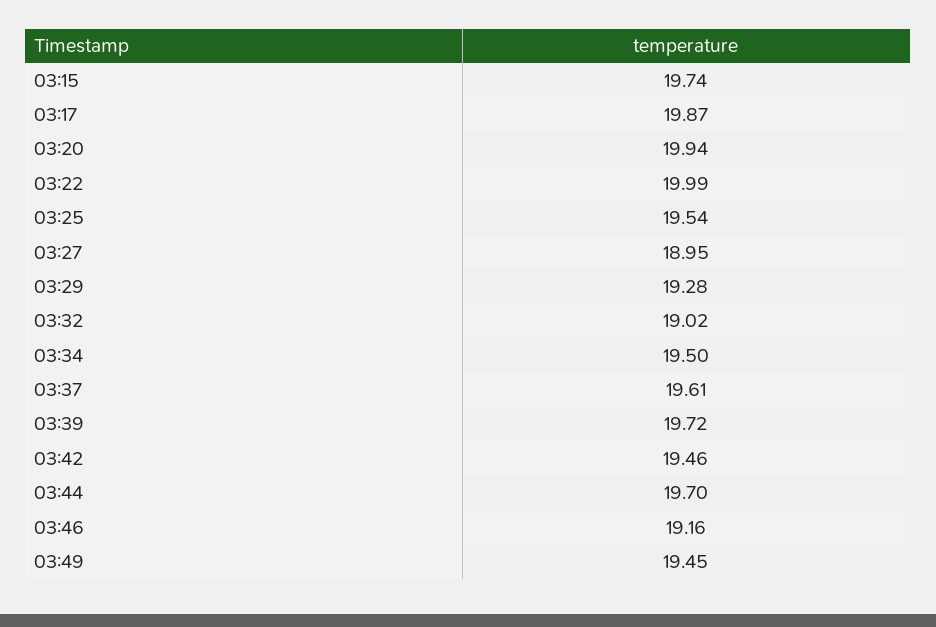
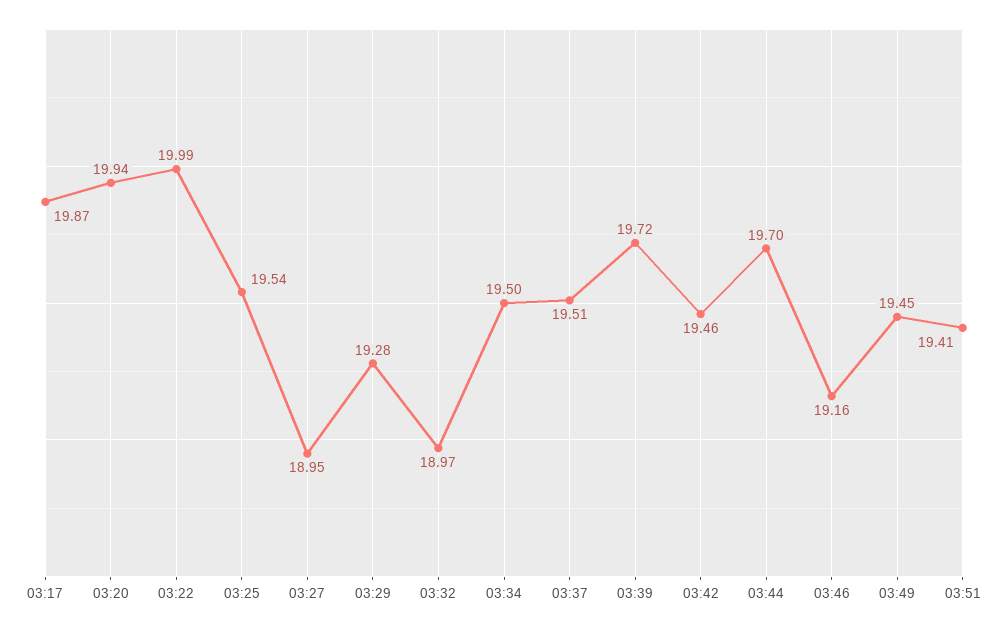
03:15: 19.74 -> none
03:32: 19.02 -> 18.97
03:37: 19.61 -> 19.51
03:51: none -> 19.41

